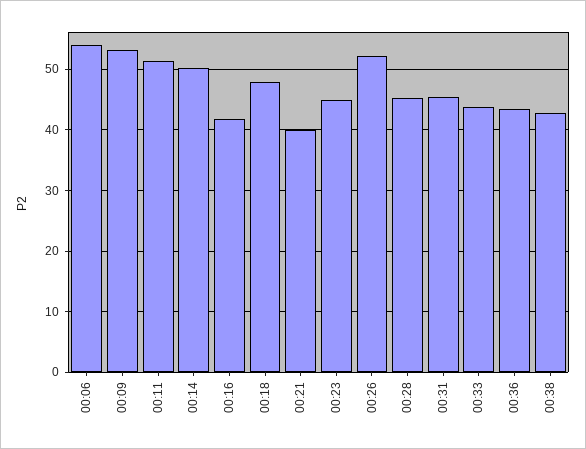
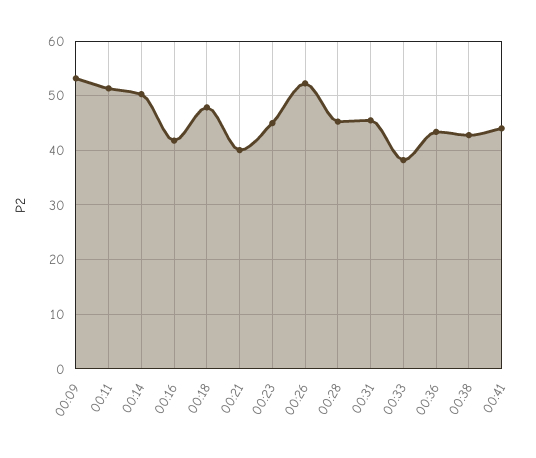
00:06: 54 -> none
00:33: 44 -> 38
00:41: none -> 44

